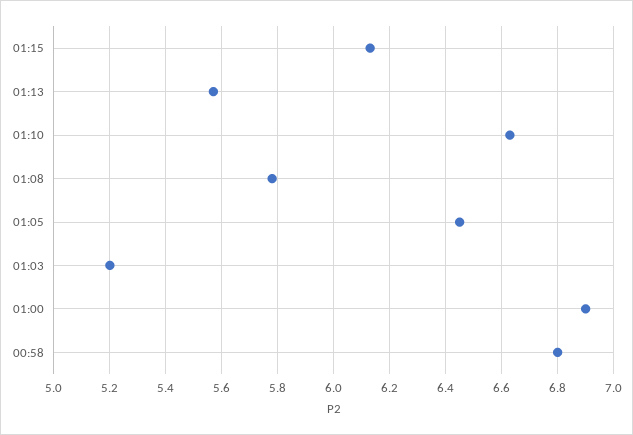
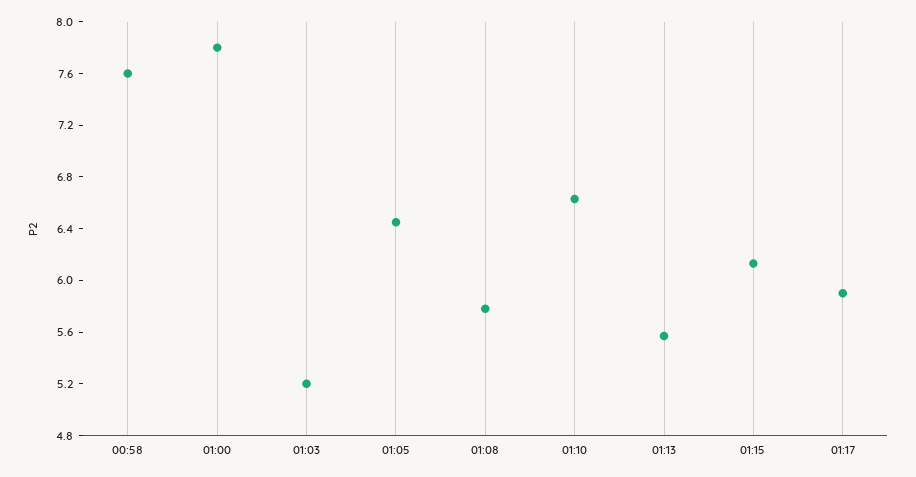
01:00: 6.9 -> 7.8
00:58: 6.8 -> 7.6
01:17: none -> 5.9

